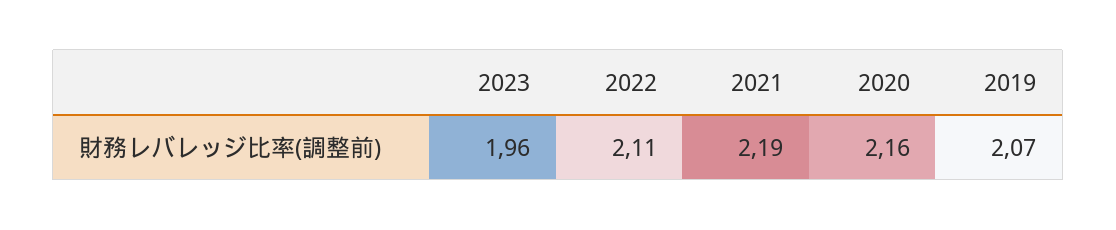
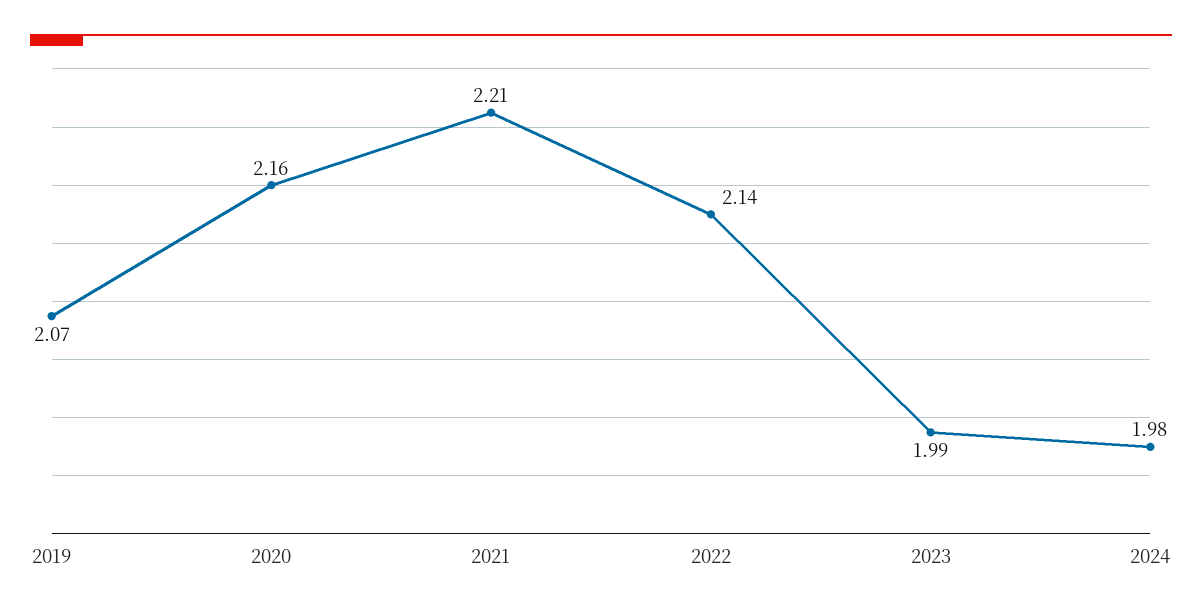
2023: 1.96 -> 1.99
2022: 2.11 -> 2.14
2021: 2.19 -> 2.21
2024: none -> 1.98

